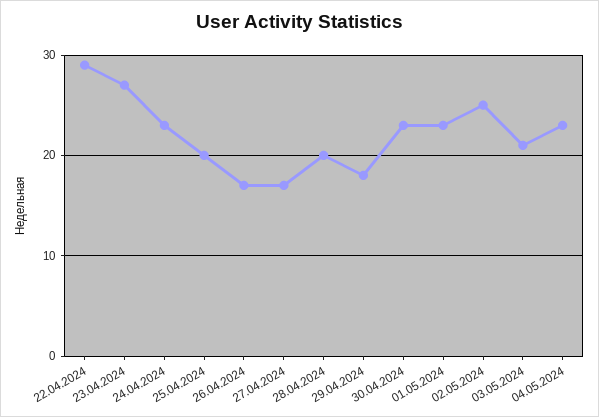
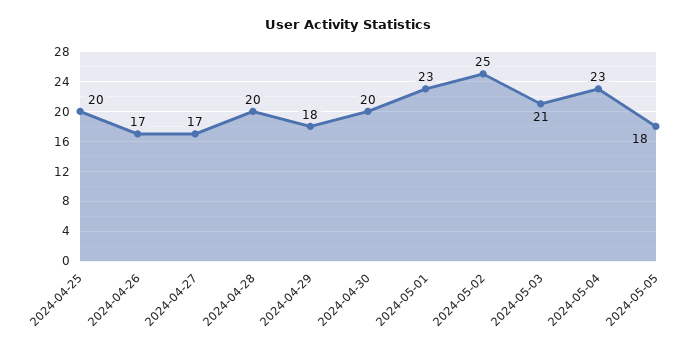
22.04.2024: 29 -> none
23.04.2024: 27 -> none
24.04.2024: 23 -> none
30.04.2024: 23 -> 20
2024-05-05: none -> 18

